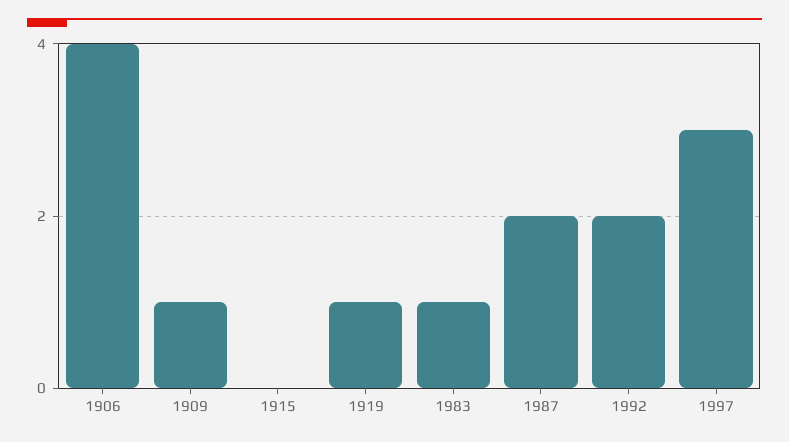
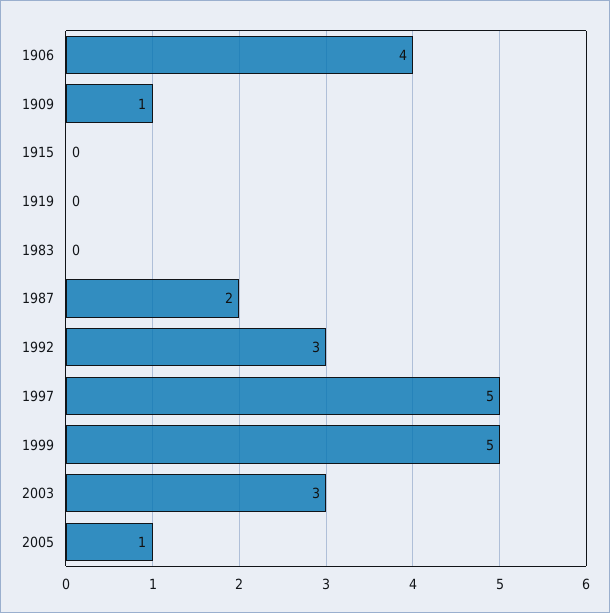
1919: 1 -> 0
1983: 1 -> 0
1992: 2 -> 3
1997: 3 -> 5
1999: none -> 5
2003: none -> 3
2005: none -> 1

